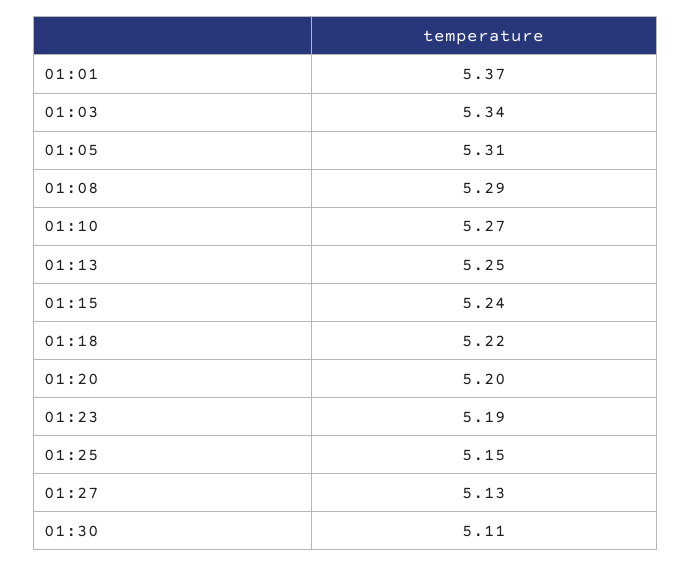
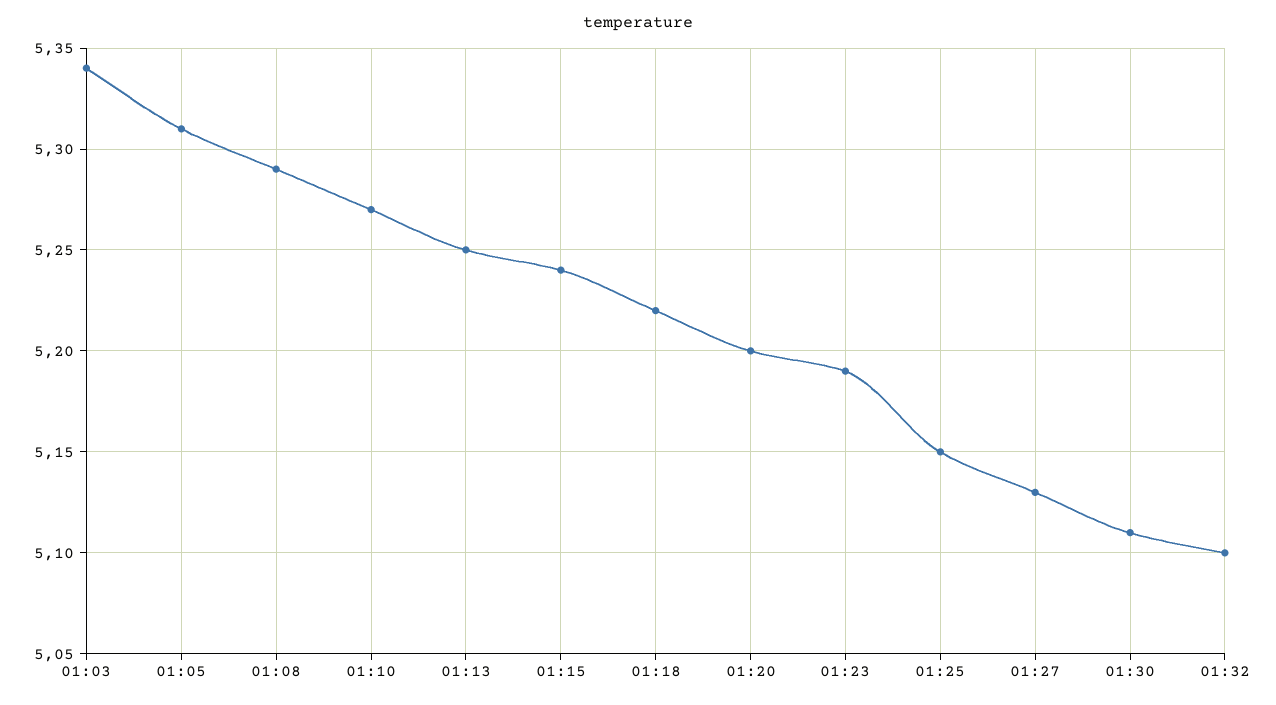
01:01: 5.37 -> none
01:32: none -> 5.1

